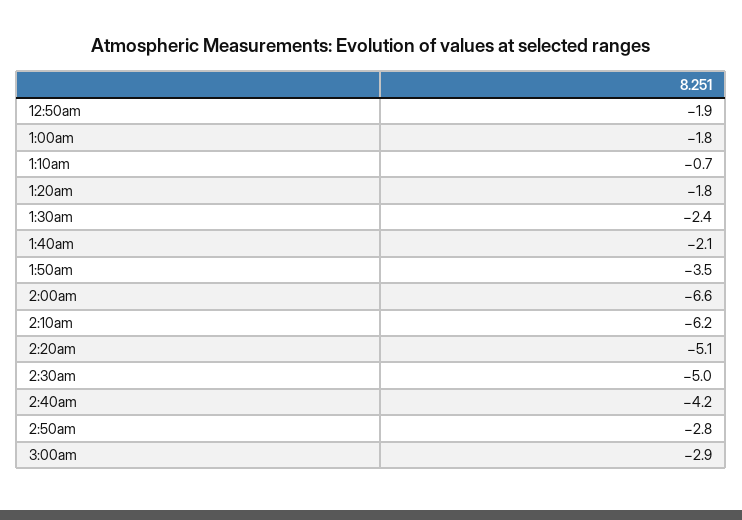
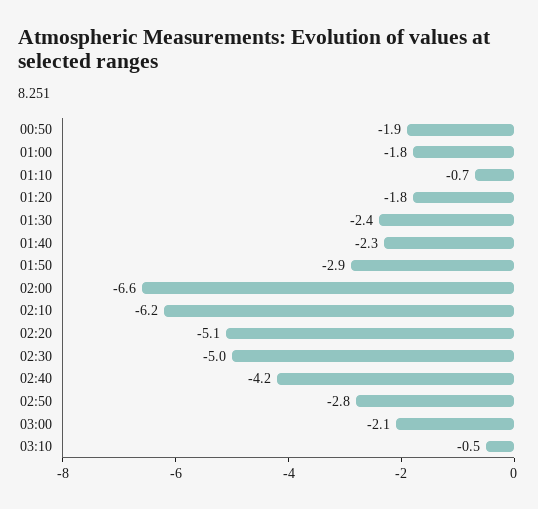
1:40am: -2.1 -> -2.3
1:50am: -3.5 -> -2.9
3:00am: -2.9 -> -2.1
03:10: none -> -0.5

